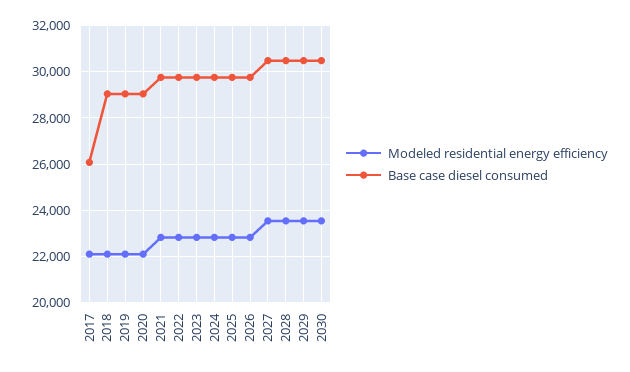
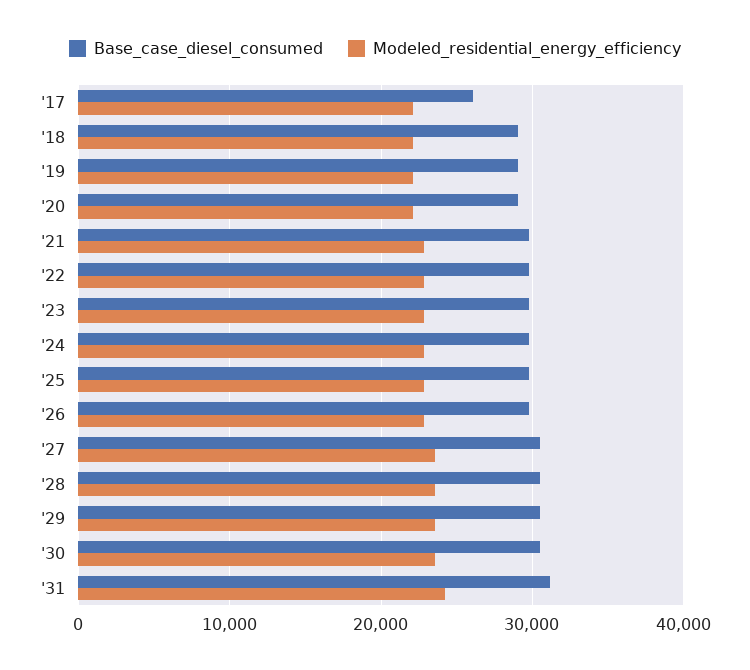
Base case diesel consumed, '31: none -> 31000
Modeled residential energy efficiency, '31: none -> 24000

